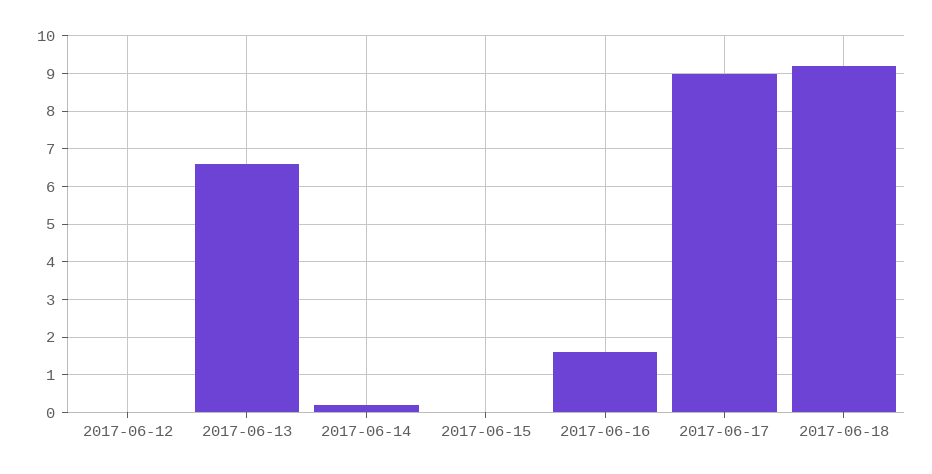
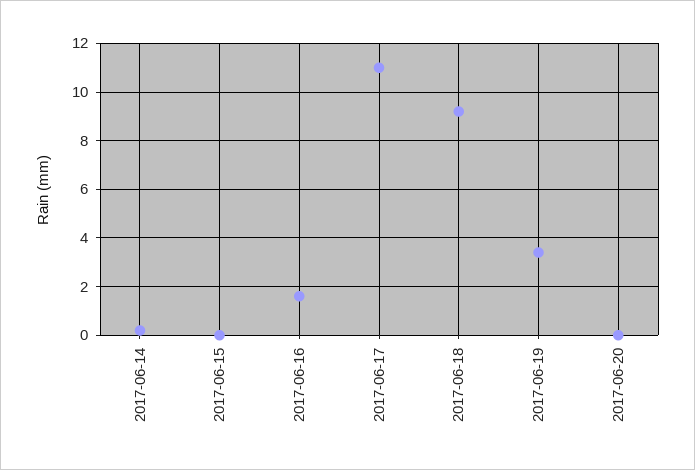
2017-06-12: 0 -> none
2017-06-13: 6.5 -> none
2017-06-17: 9 -> 11
2017-06-19: none -> 3.5
2017-06-20: none -> 0

